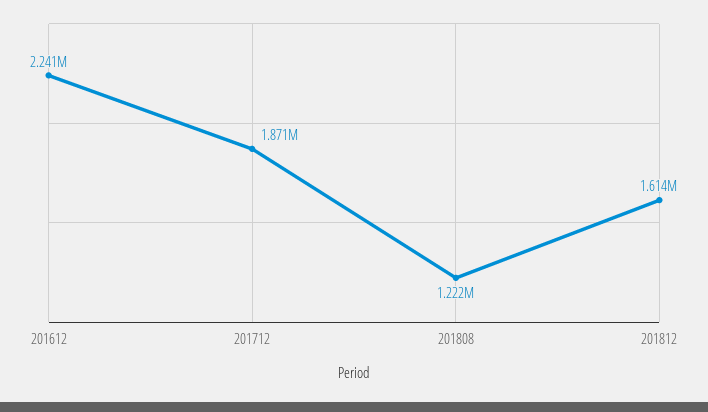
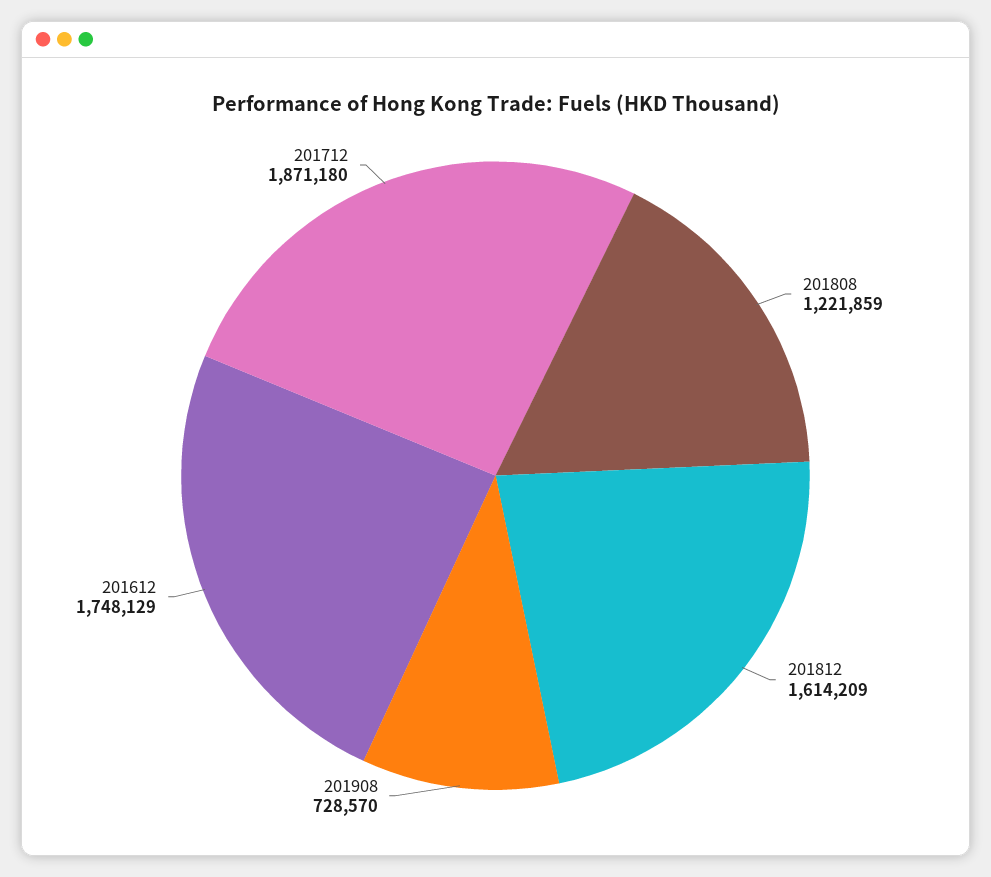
201612: 2241000 -> 1748129
201908: none -> 728570

